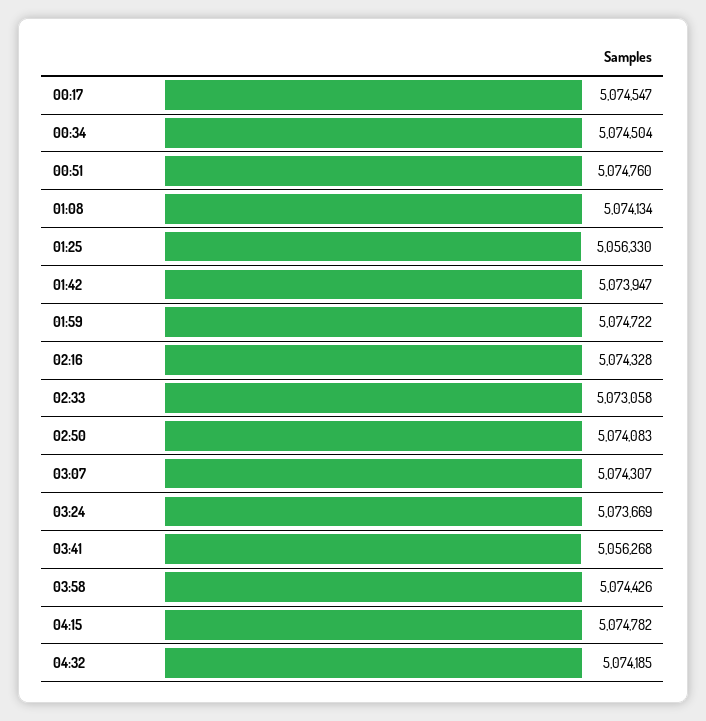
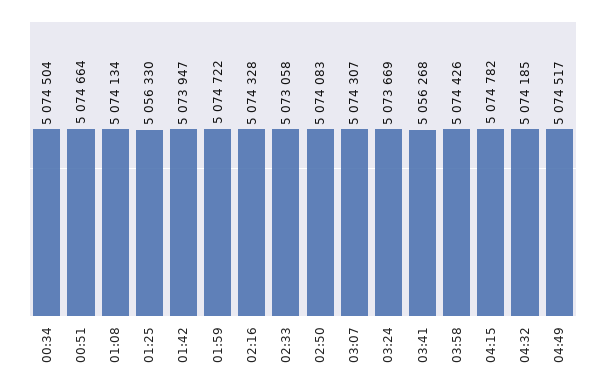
00:17: 5074547 -> none
00:51: 5074760 -> 5074664
04:49: none -> 5074517

